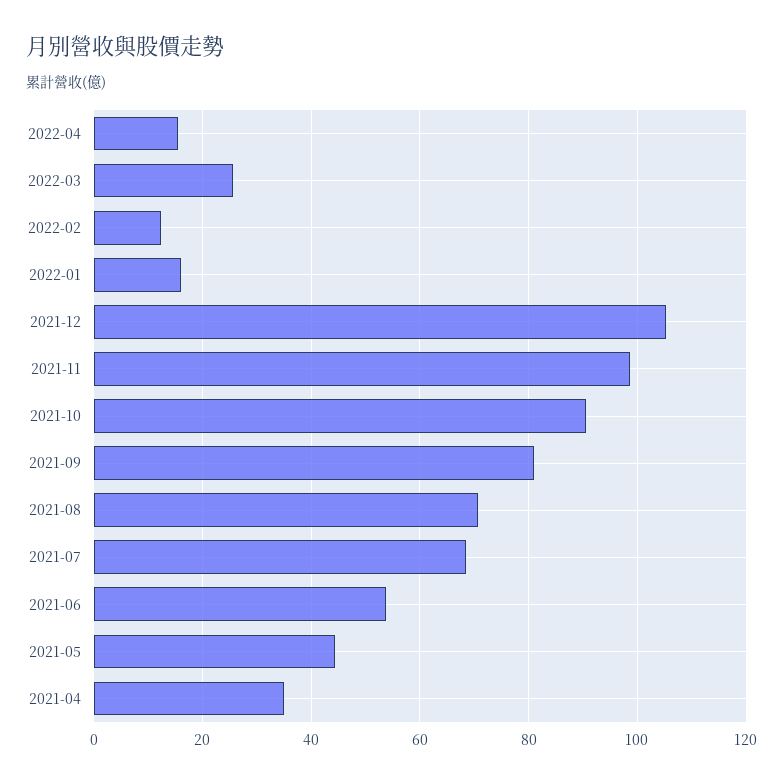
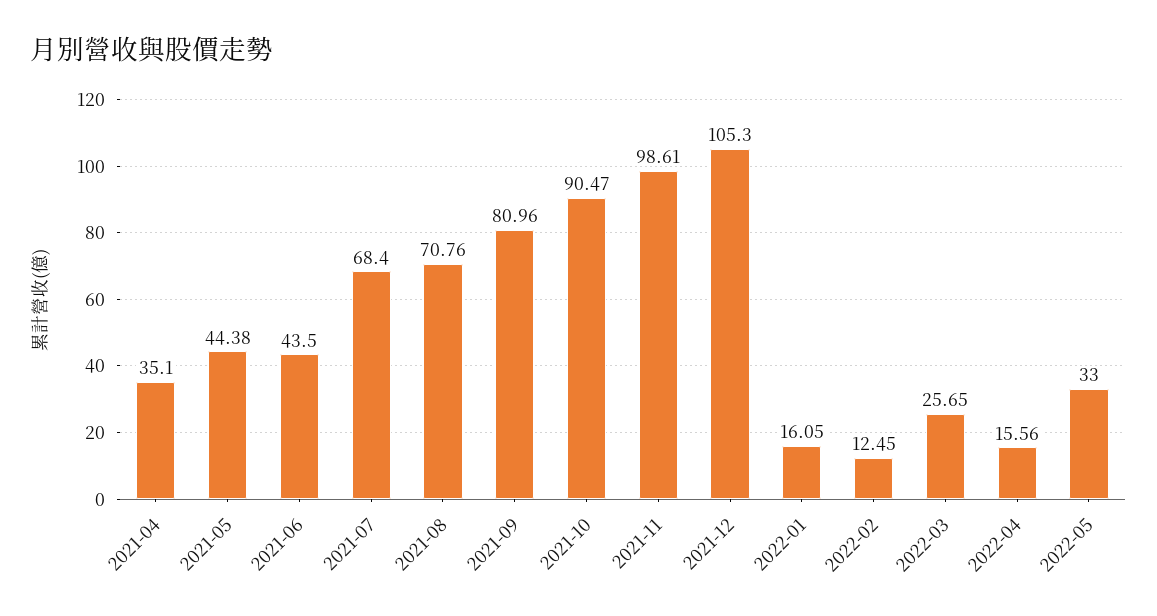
2021-06: 54 -> 43.5
2022-05: none -> 33

